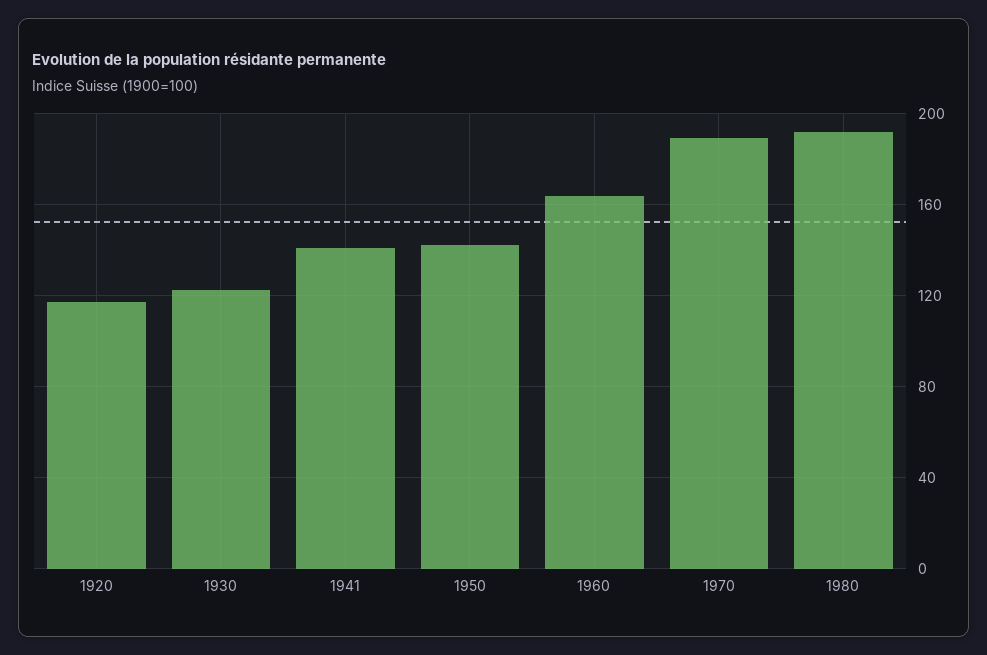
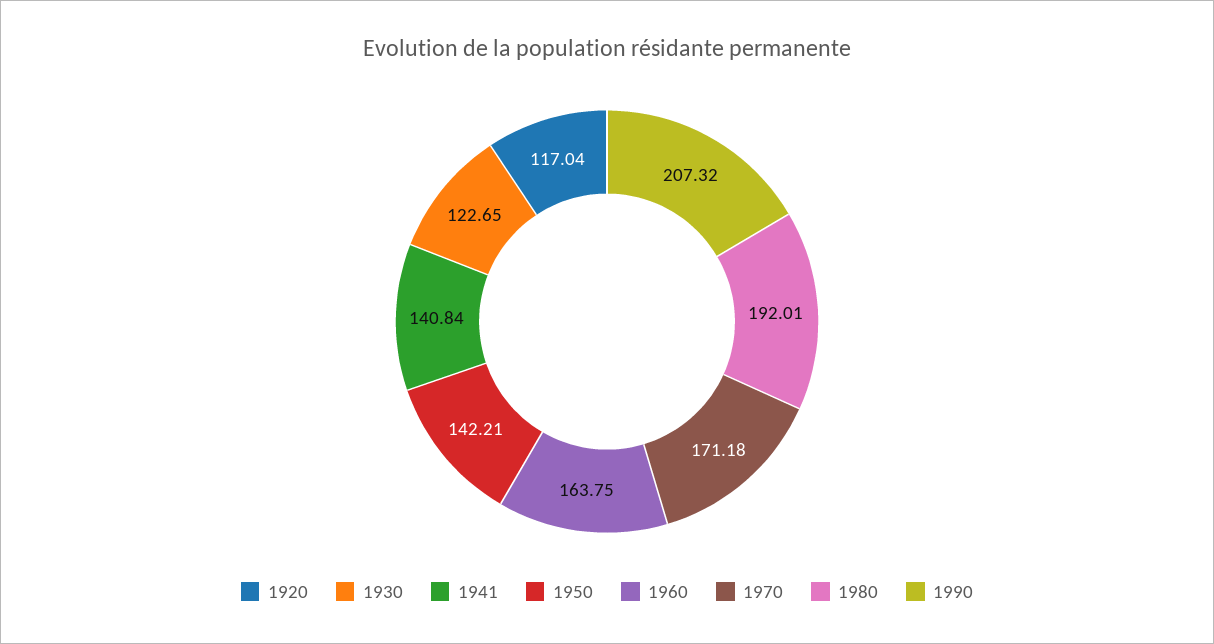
1970: 190 -> 171.18
1990: none -> 207.32

